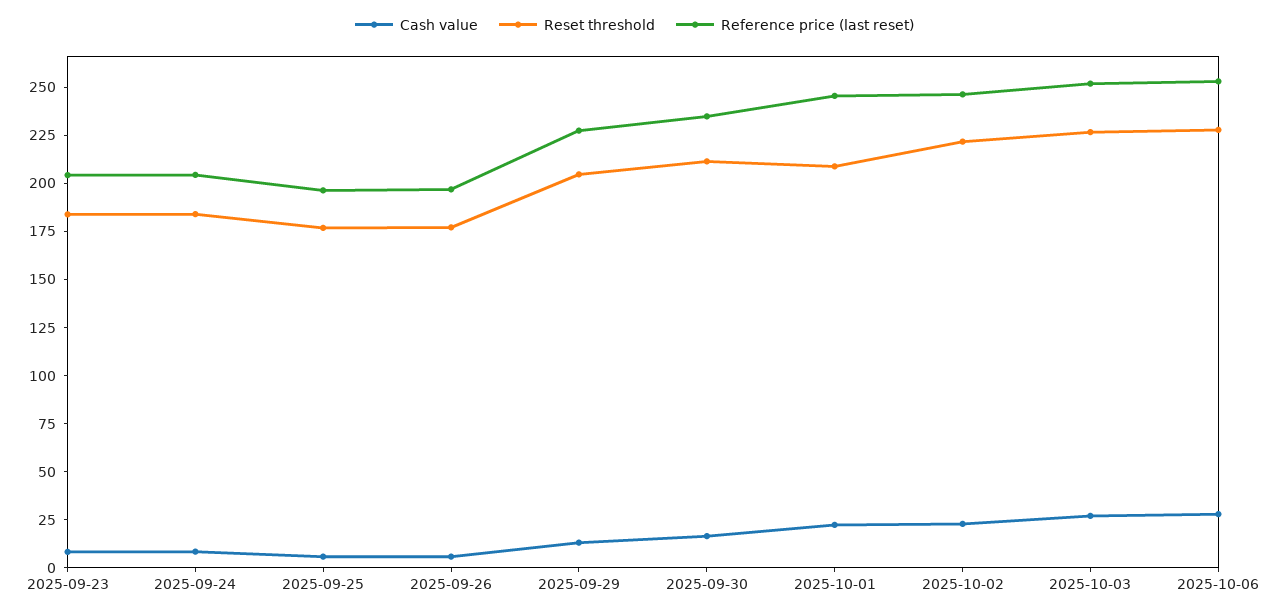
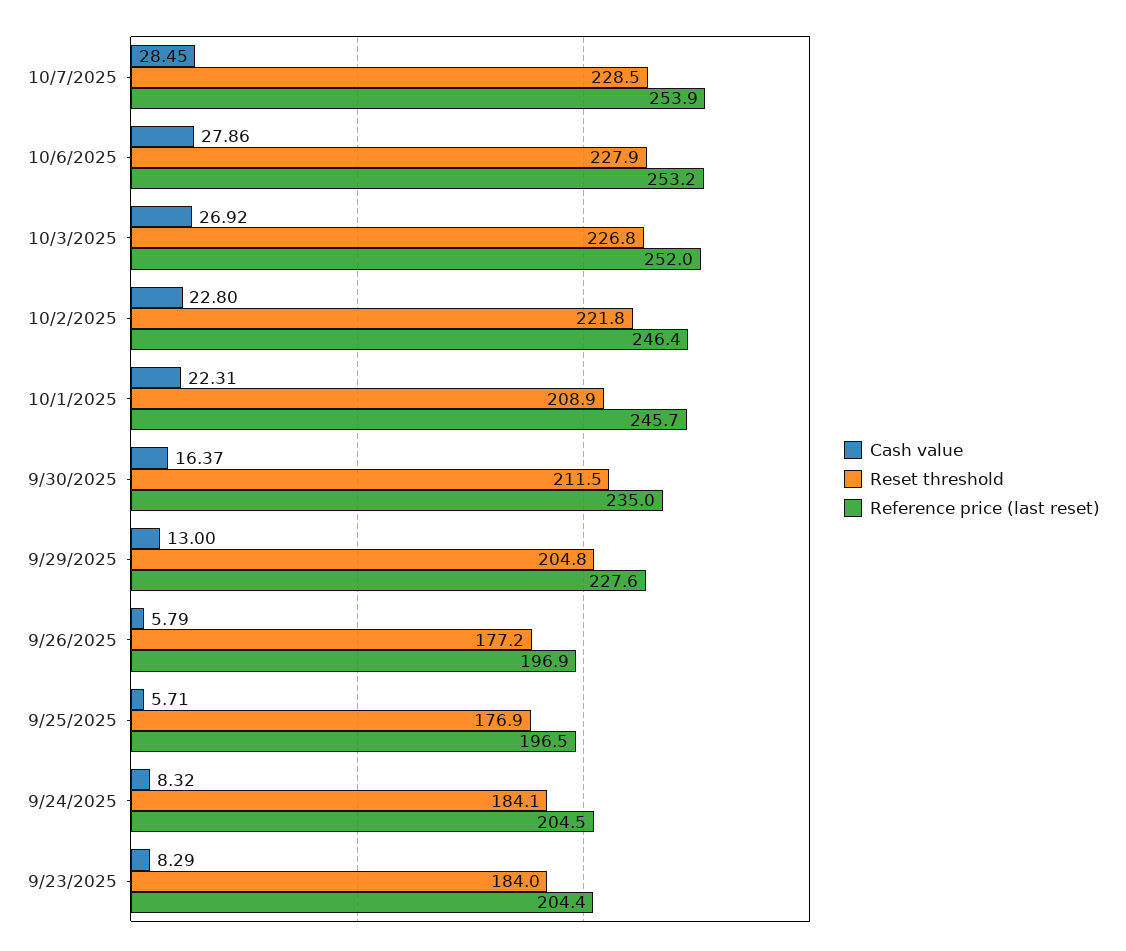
Cash value, 10/7/2025: none -> 28.45
Reset threshold, 10/7/2025: none -> 228.5
Reference price (last reset), 10/7/2025: none -> 253.9

